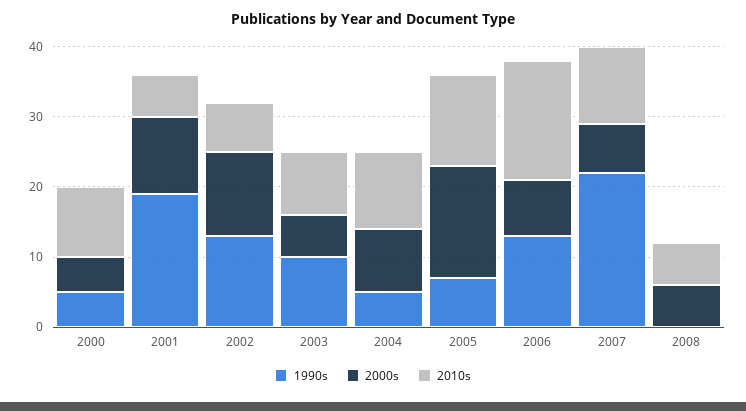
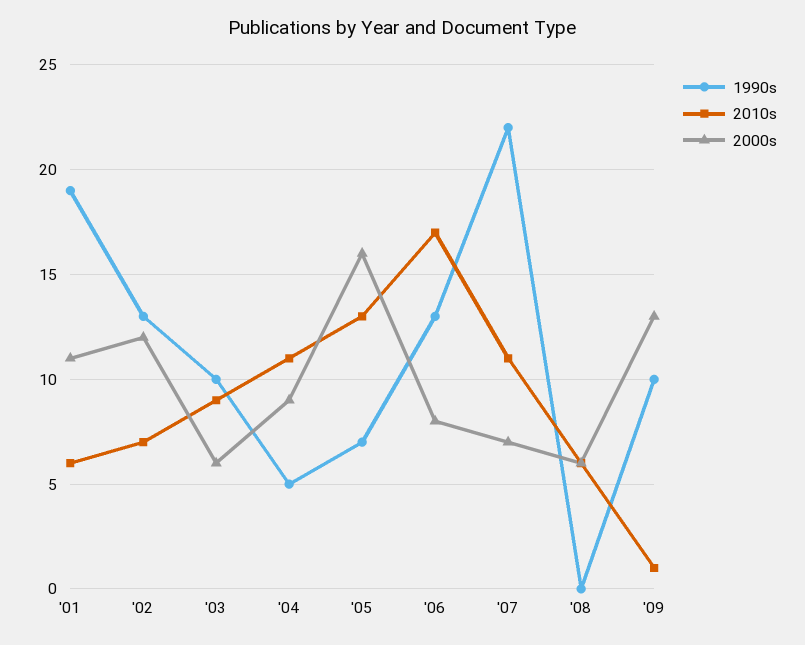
1990s, 2000: 5 -> none
2000s, 2000: 5 -> none
2010s, 2000: 10 -> none
1990s, '09: none -> 10
2010s, '09: none -> 1
2000s, '09: none -> 13

